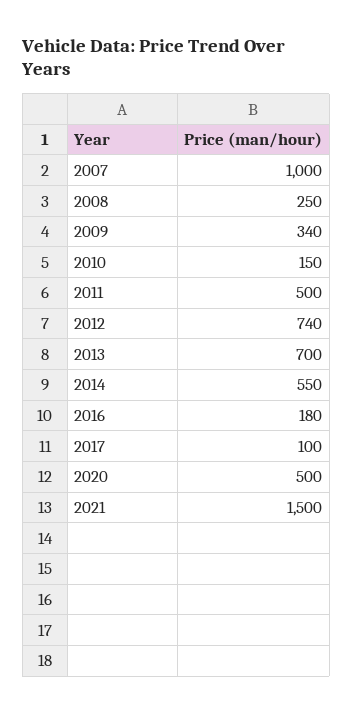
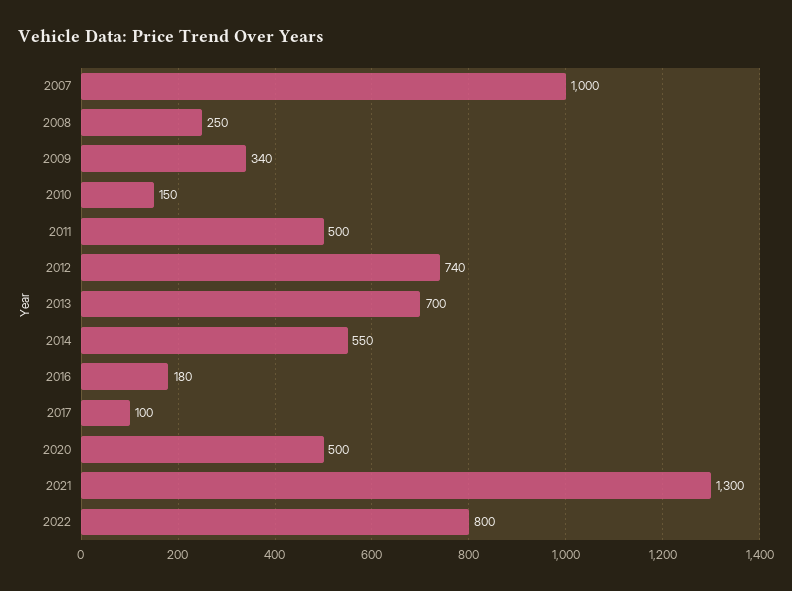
2021: 1500 -> 1300
2022: none -> 800

